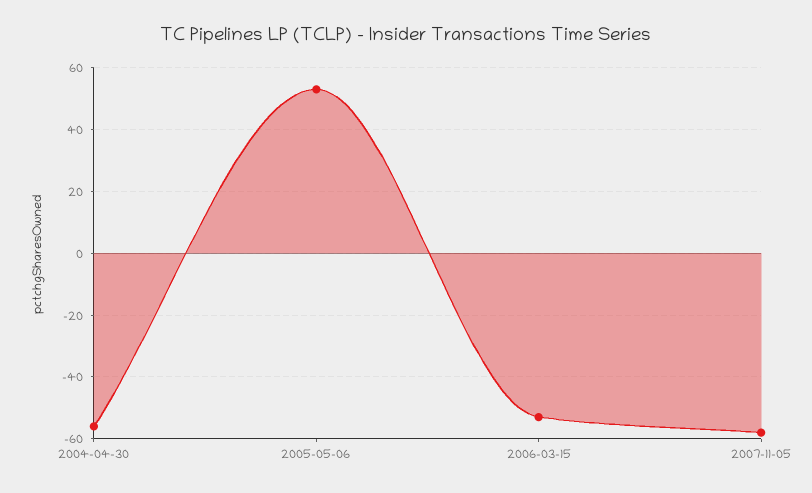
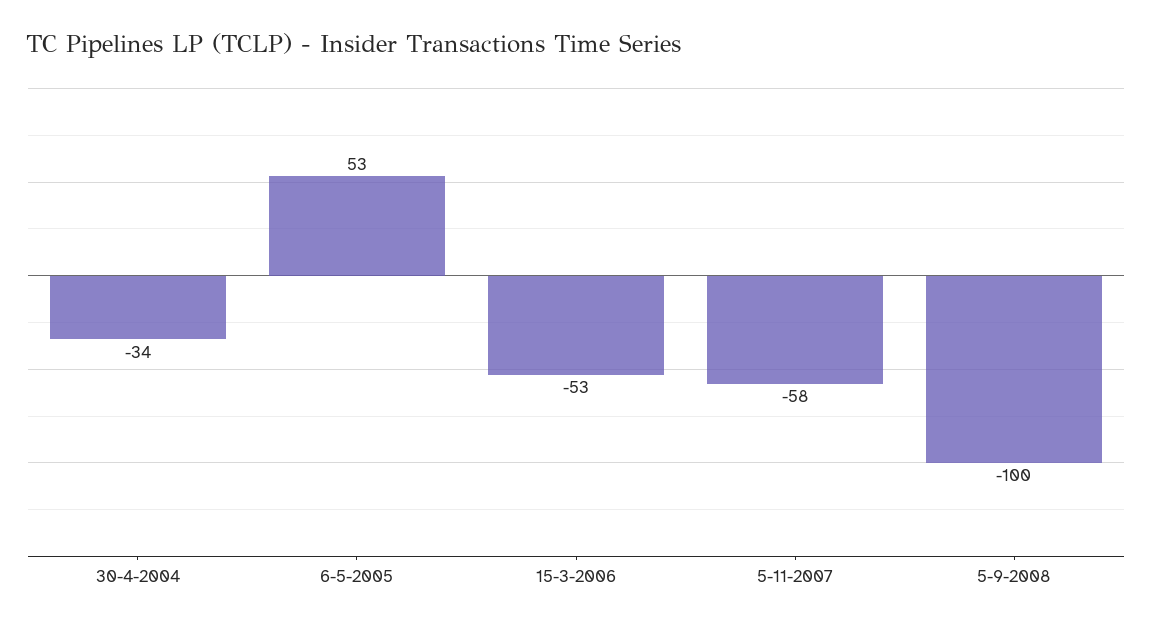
2004-04-30: -55 -> -34
5-9-2008: none -> -100

